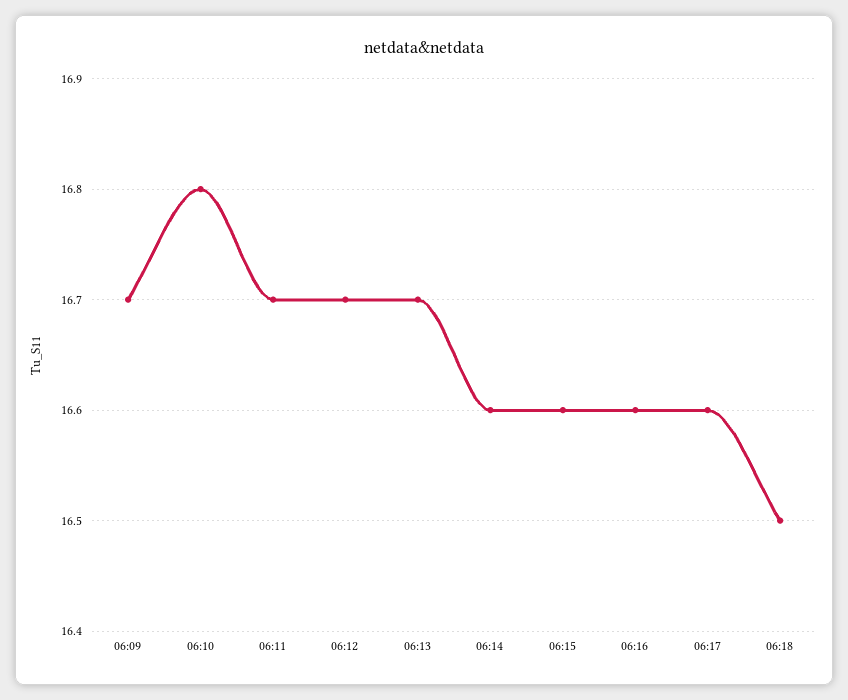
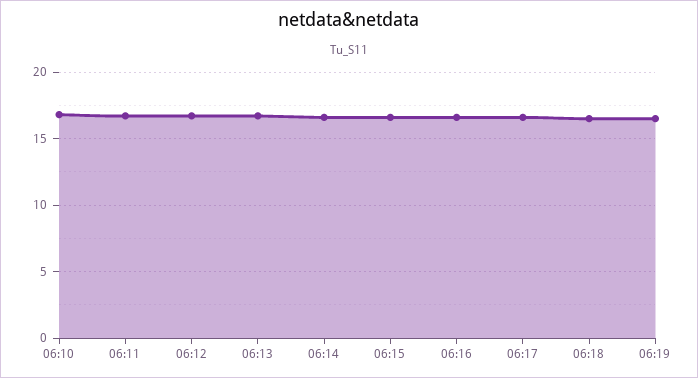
06:09: 16.7 -> none
06:19: none -> 16.5

